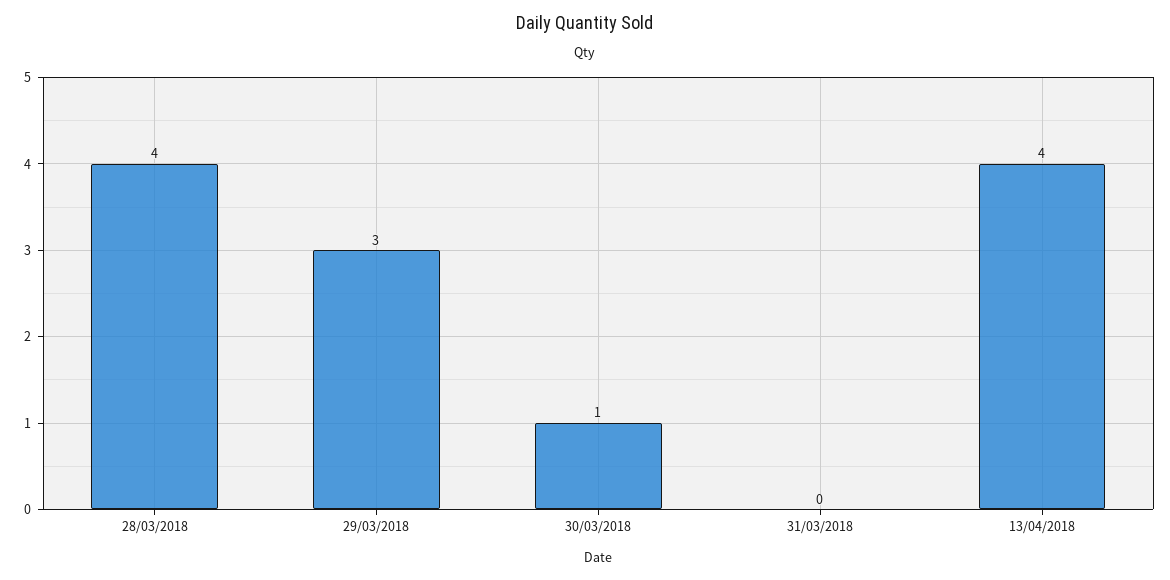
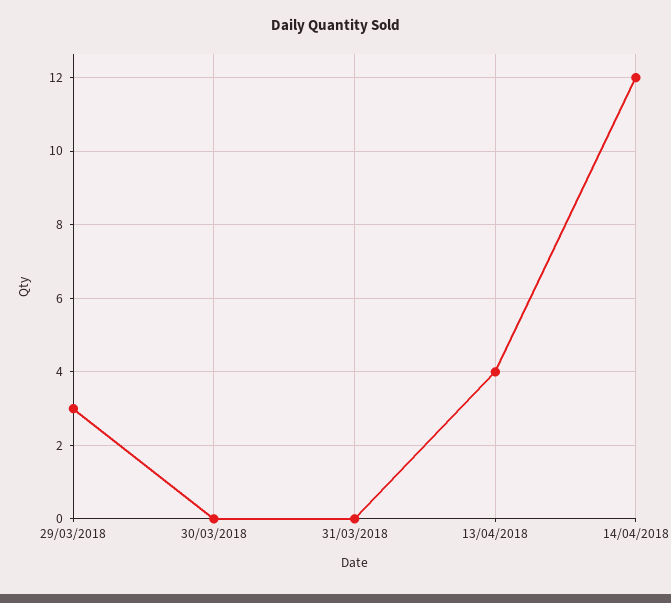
28/03/2018: 4 -> none
30/03/2018: 1 -> 0
14/04/2018: none -> 12

